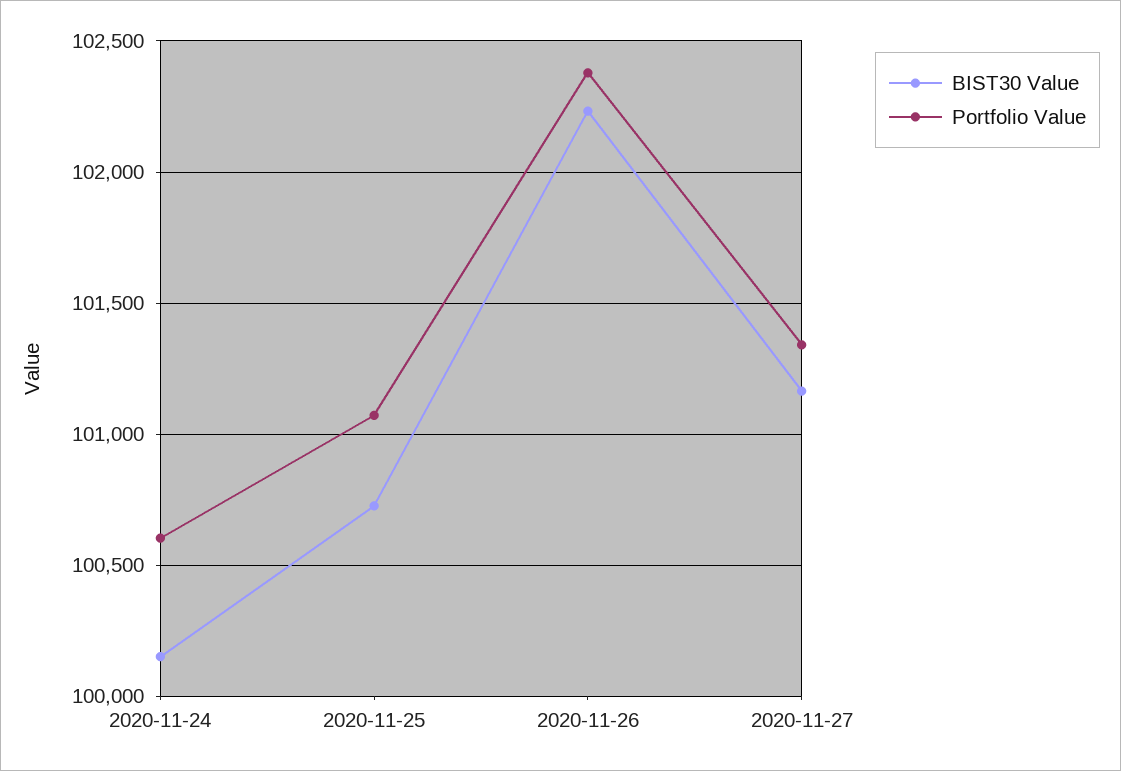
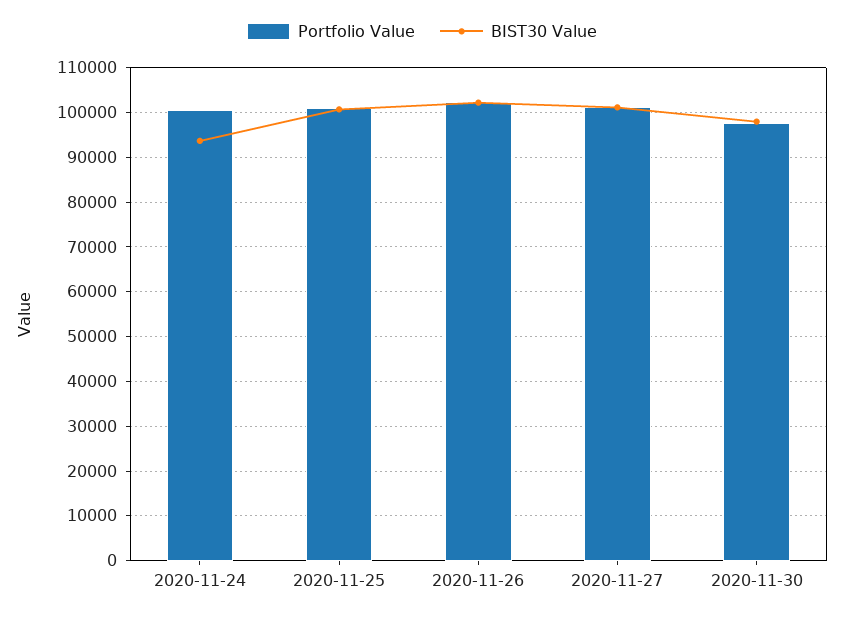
BIST30 Value, 2020-11-24: 100150 -> 94000
Portfolio Value, 2020-11-30: none -> 98000
BIST30 Value, 2020-11-30: none -> 98000

